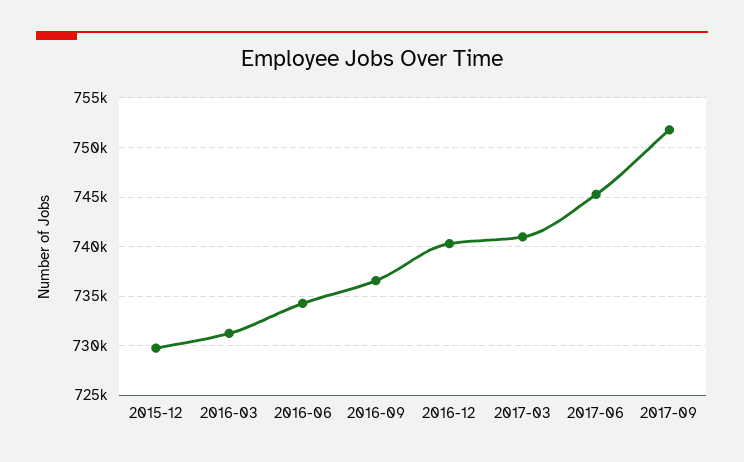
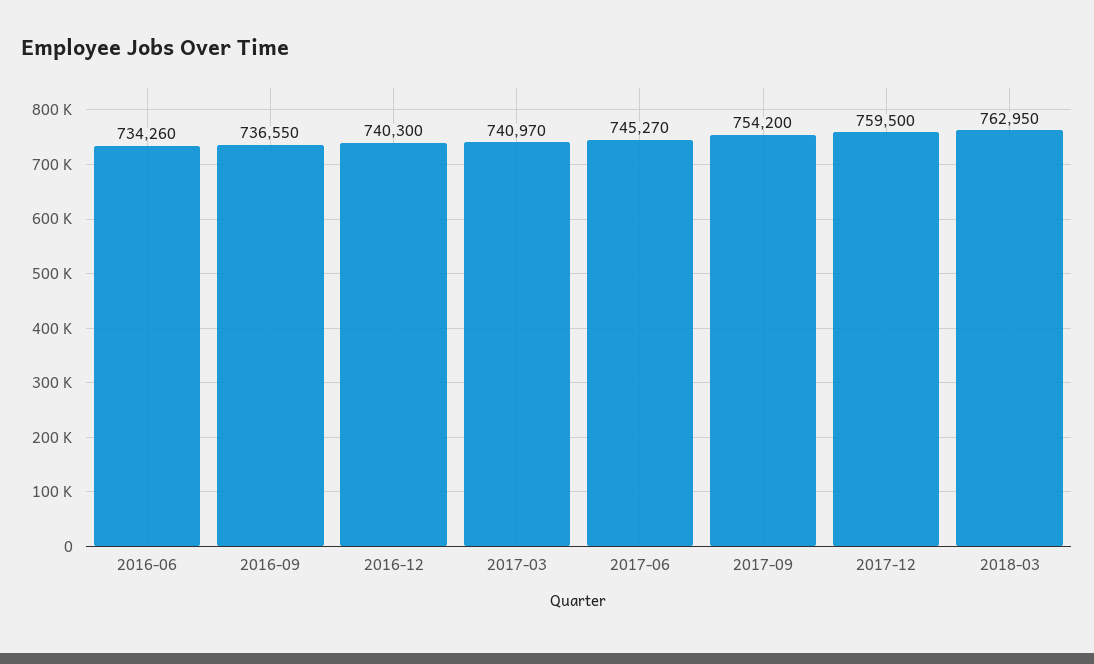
2015-12: 730000 -> none
2016-03: 731000 -> none
2017-09: 752000 -> 754200
2017-12: none -> 759500
2018-03: none -> 762950

